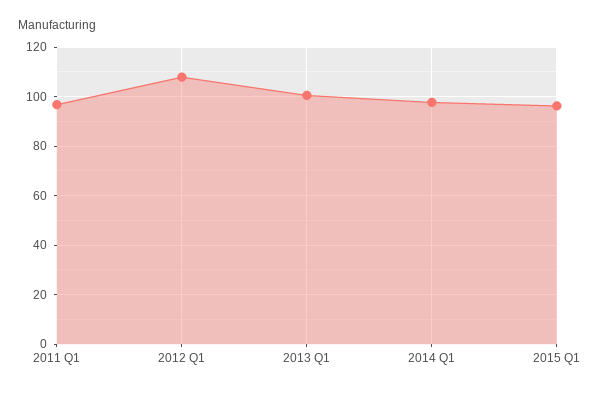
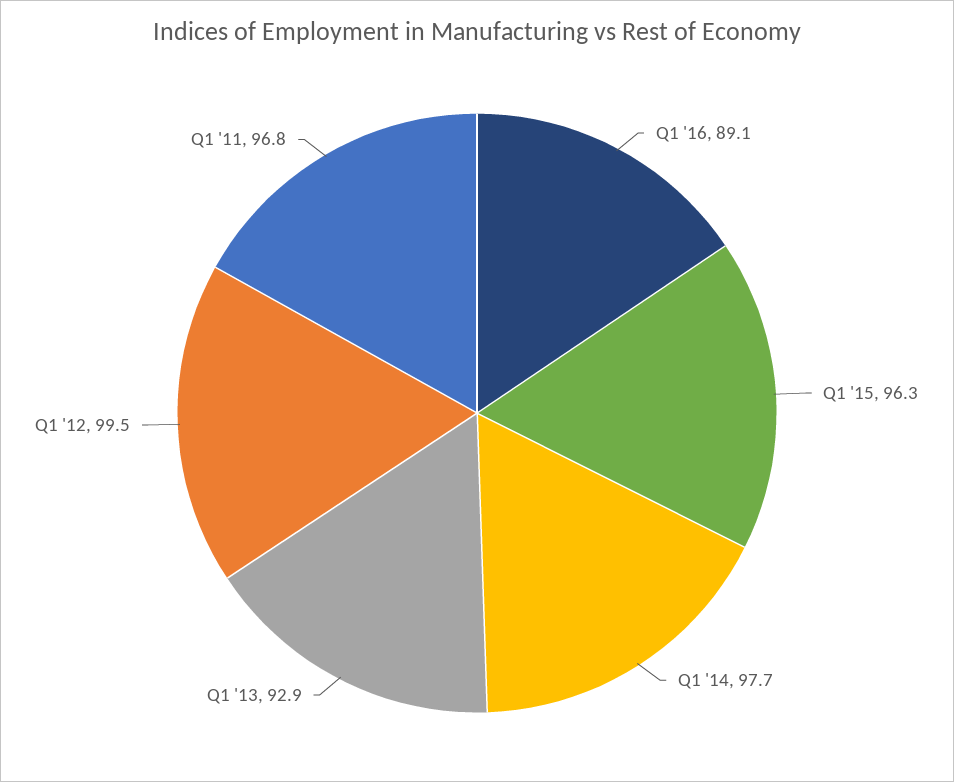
2012 Q1: 107.5 -> 99.5
2013 Q1: 100 -> 92.9
Q1 '16: none -> 89.1

